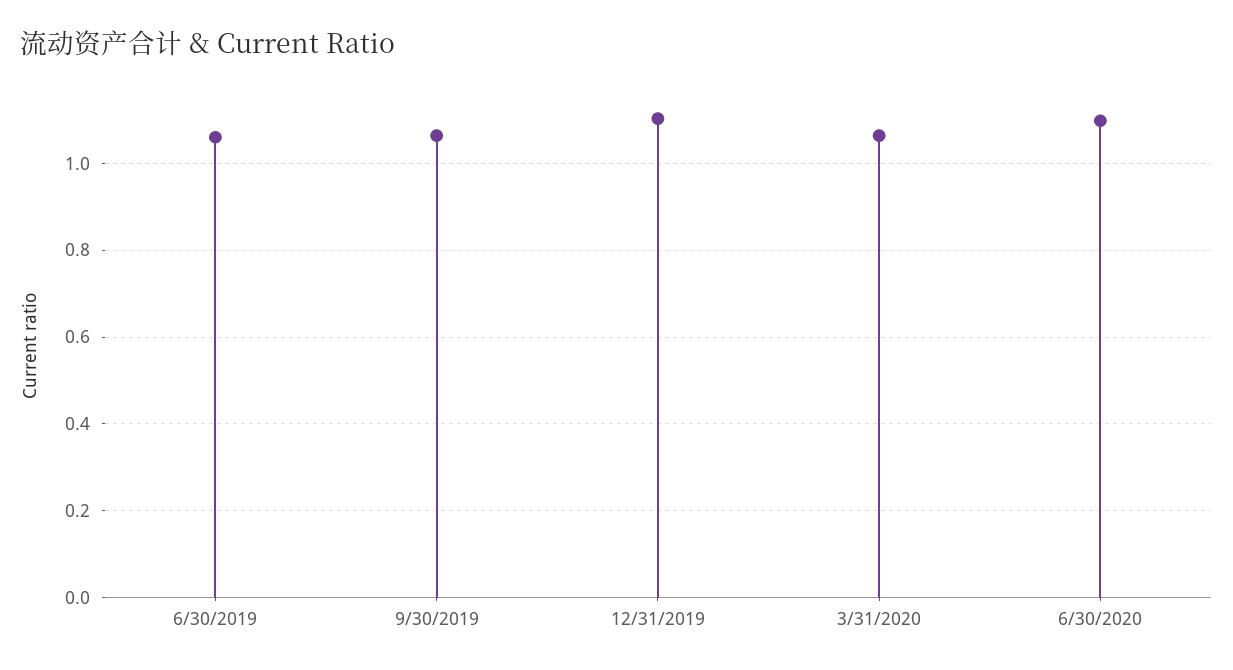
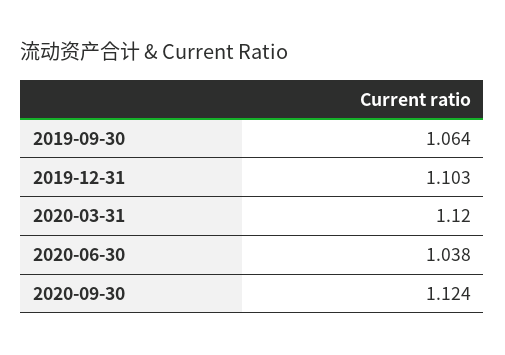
6/30/2019: 1.06 -> none
3/31/2020: 1.06 -> 1.12
6/30/2020: 1.1 -> 1.038
2020-09-30: none -> 1.124

